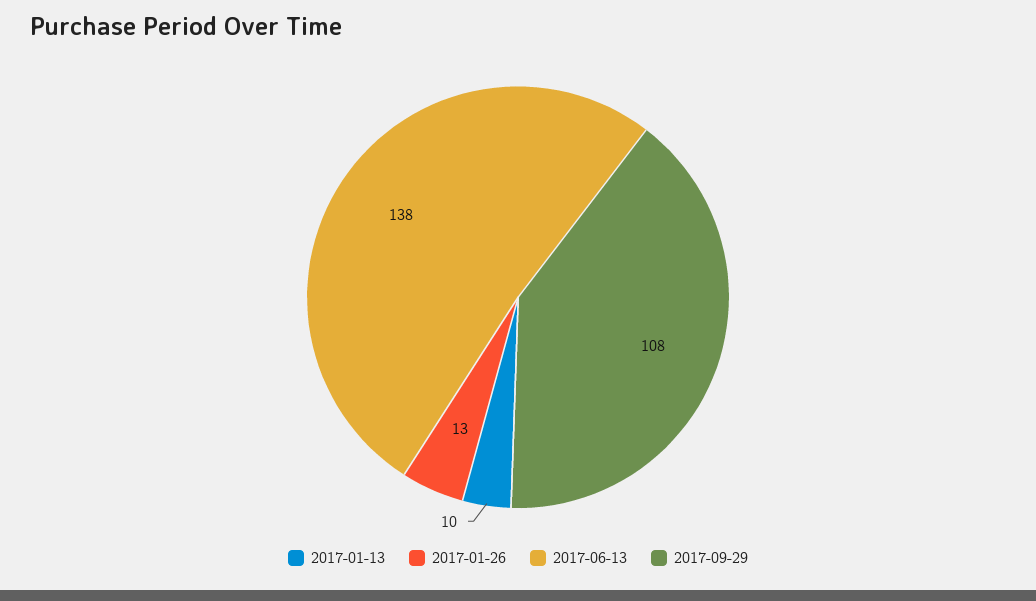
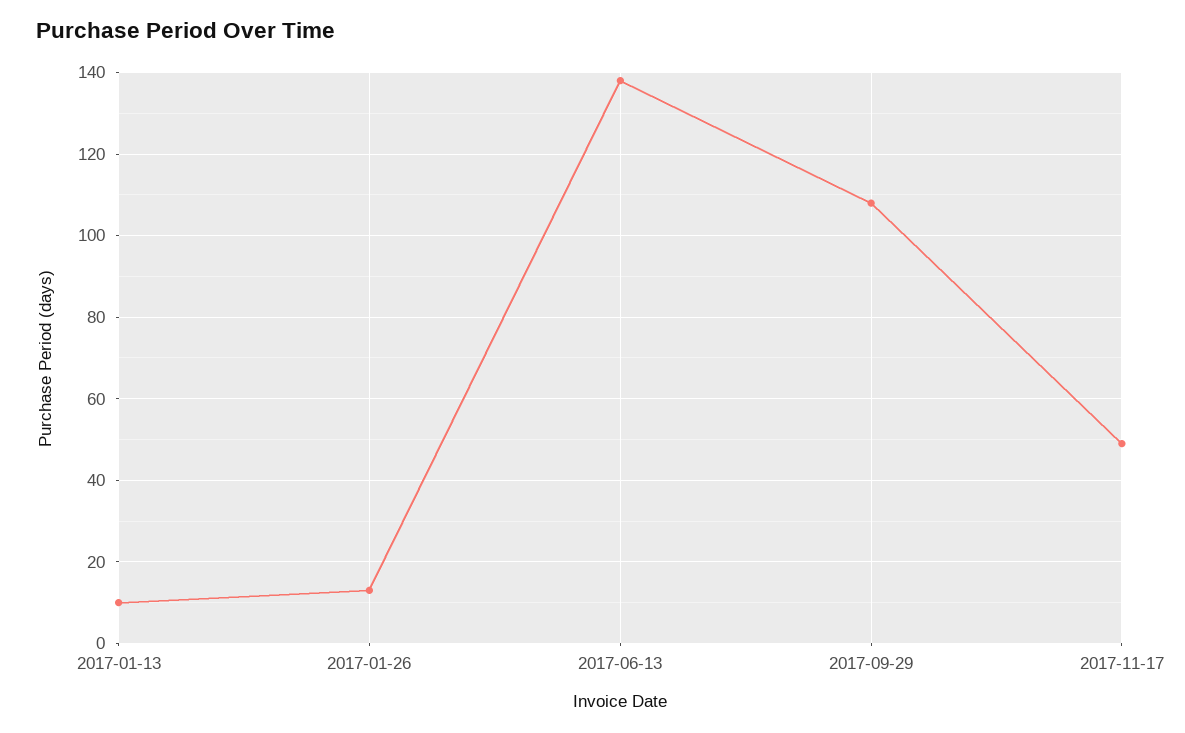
2017-11-17: none -> 50

